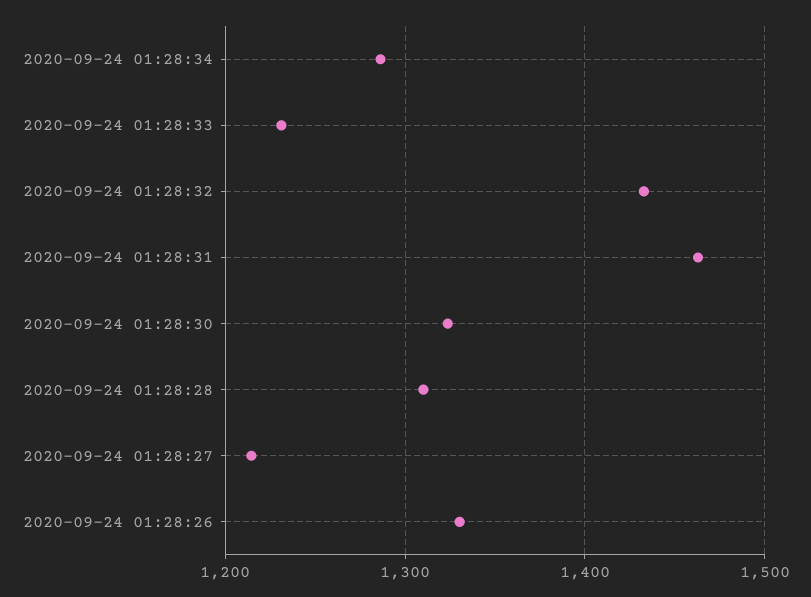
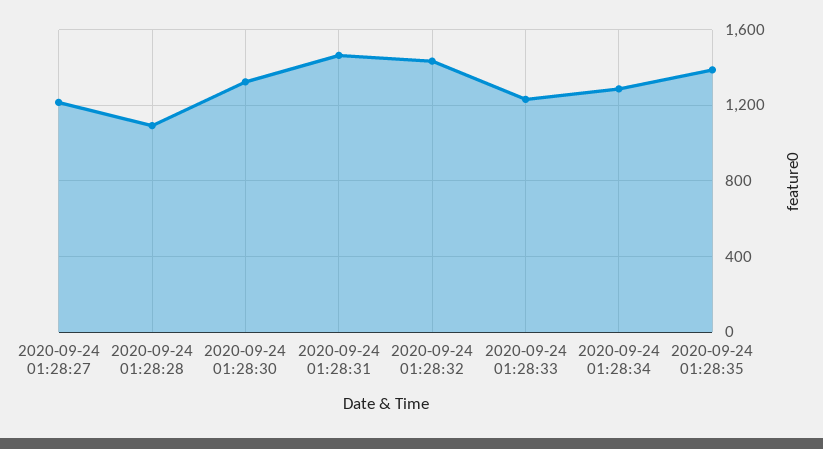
2020-09-24 01:28:28: 1310 -> 1100
2020-09-24 01:28:26: 1330 -> none
2020-09-24 01:28:35: none -> 1400

